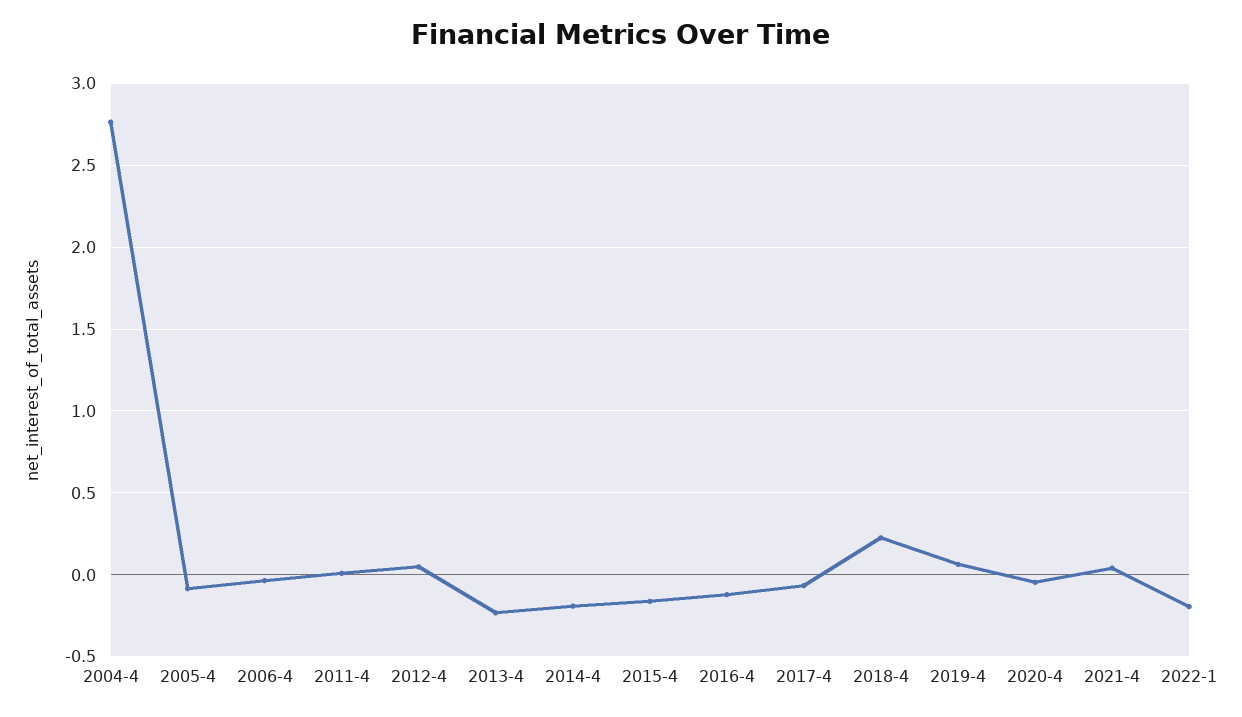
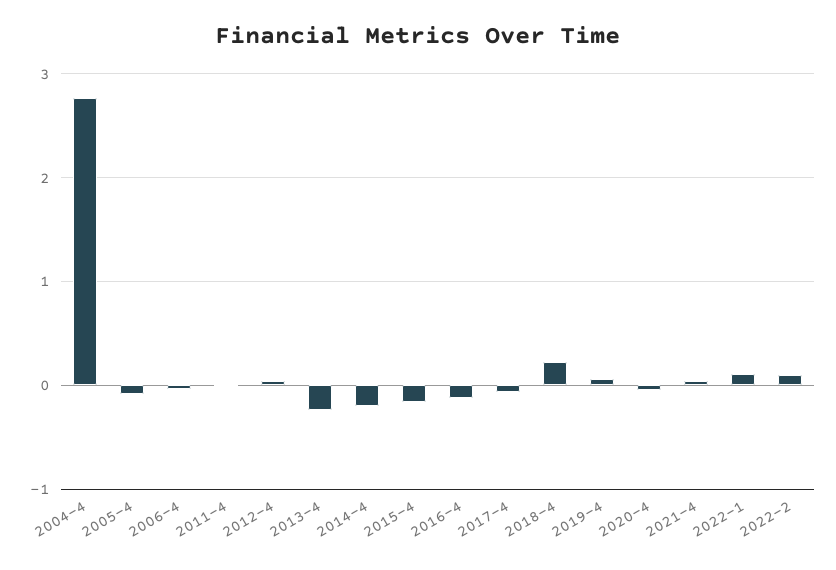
2022-1: -0.2 -> 0.1
2022-2: none -> 0.1

